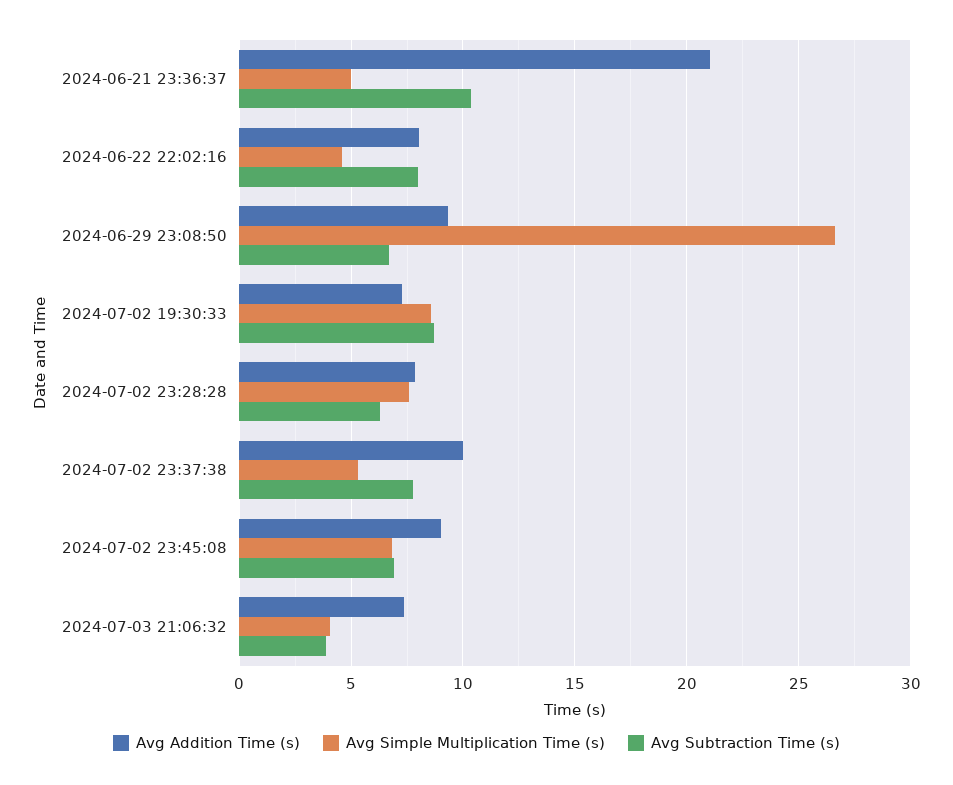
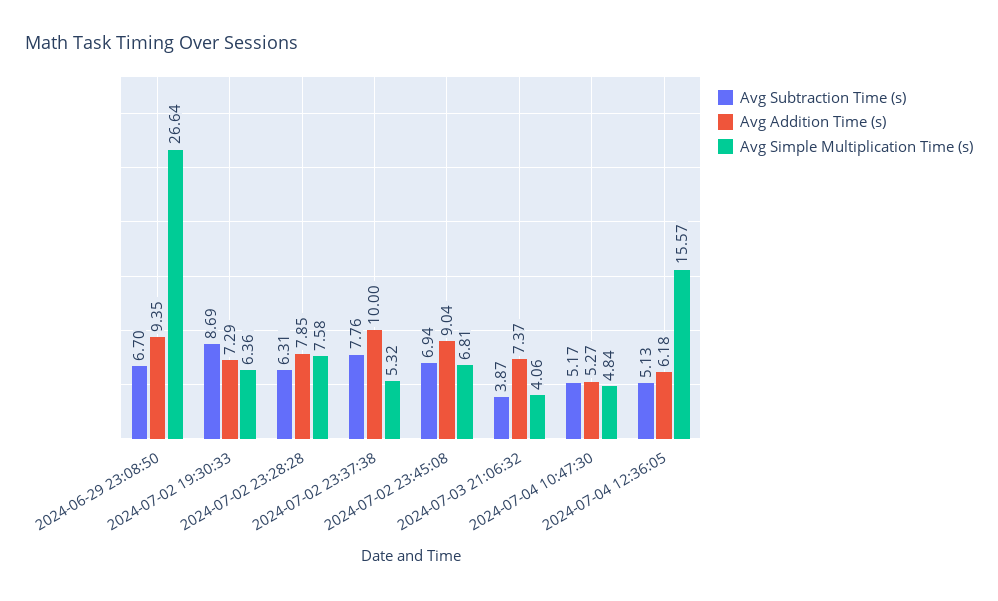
Avg Addition Time (s), 2024-06-21 23:36:37: 21 -> none
Avg Simple Multiplication Time (s), 2024-06-21 23:36:37: 5 -> none
Avg Subtraction Time (s), 2024-06-21 23:36:37: 10.5 -> none
Avg Addition Time (s), 2024-06-22 22:02:16: 8 -> none
Avg Simple Multiplication Time (s), 2024-06-22 22:02:16: 4.5 -> none
Avg Subtraction Time (s), 2024-06-22 22:02:16: 8 -> none
Avg Simple Multiplication Time (s), 2024-07-02 19:30:33: 8.5 -> 6.36
Avg Subtraction Time (s), 2024-07-04 10:47:30: none -> 5.17
Avg Addition Time (s), 2024-07-04 10:47:30: none -> 5.27
Avg Simple Multiplication Time (s), 2024-07-04 10:47:30: none -> 4.84
Avg Subtraction Time (s), 2024-07-04 12:36:05: none -> 5.13
Avg Addition Time (s), 2024-07-04 12:36:05: none -> 6.18
Avg Simple Multiplication Time (s), 2024-07-04 12:36:05: none -> 15.57

